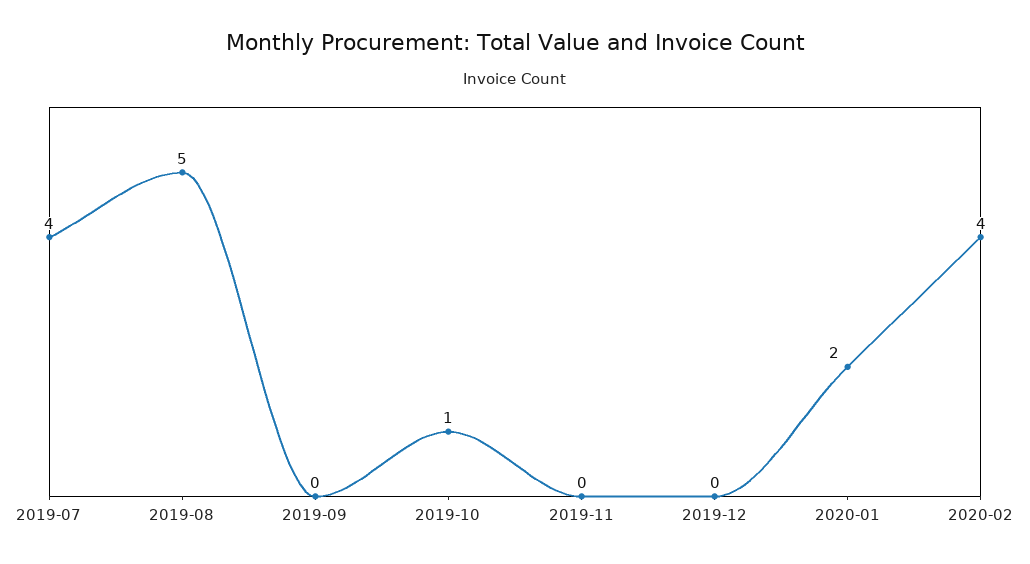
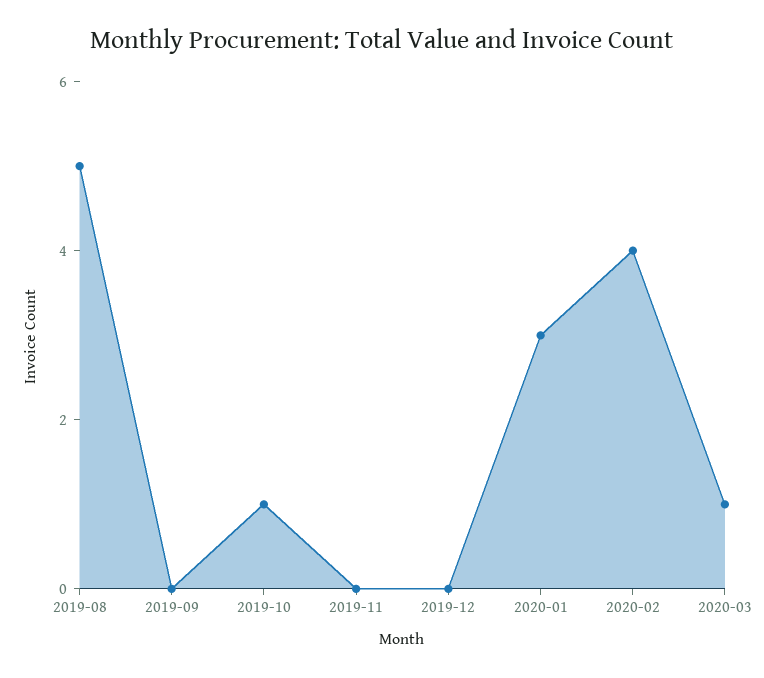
2019-07: 4 -> none
2020-01: 2 -> 3
2020-03: none -> 1

